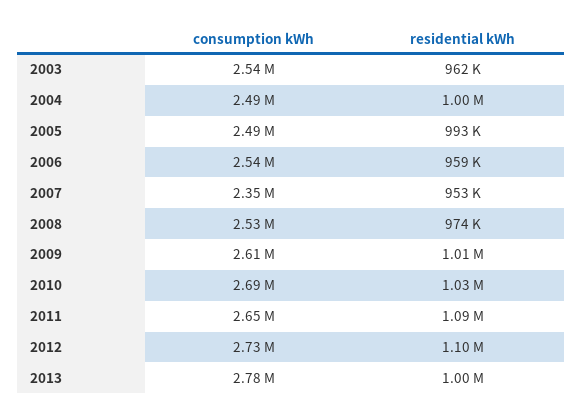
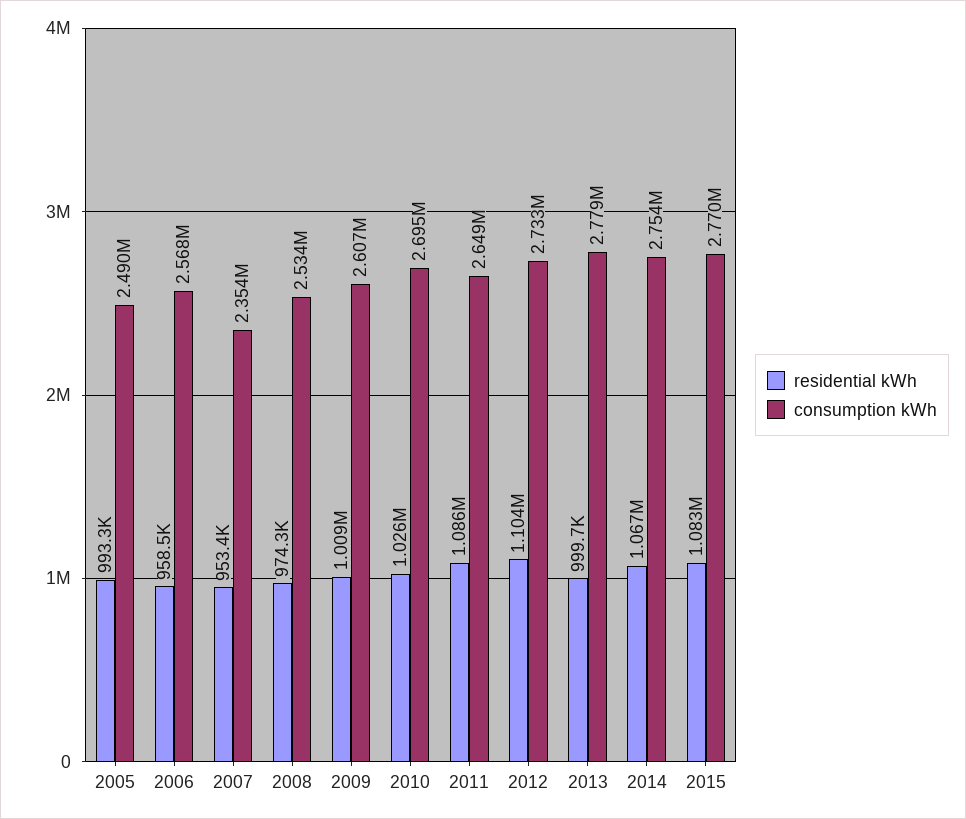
consumption kWh, 2003: 2540000 -> none
residential kWh, 2003: 962000 -> none
consumption kWh, 2004: 2490000 -> none
residential kWh, 2004: 1000000 -> none
consumption kWh, 2006: 2540000 -> 2568000
residential kWh, 2014: none -> 1067000
consumption kWh, 2014: none -> 2754000
residential kWh, 2015: none -> 1083000
consumption kWh, 2015: none -> 2770000

